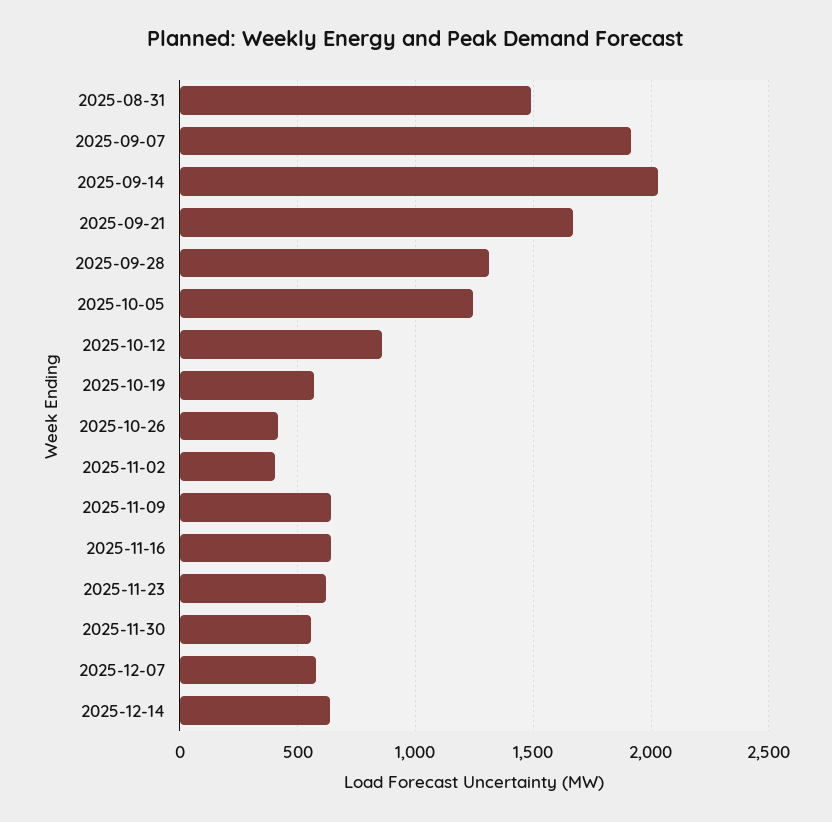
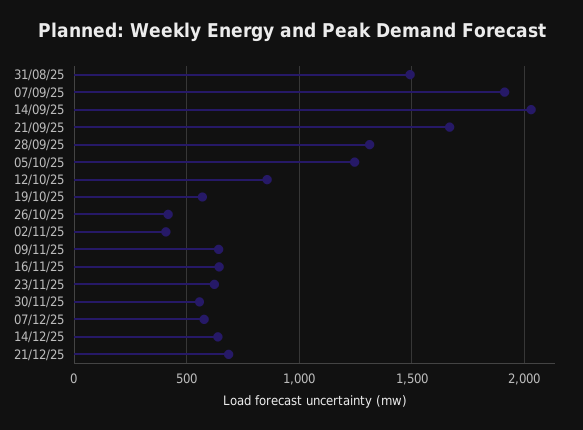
21/12/25: none -> 700

